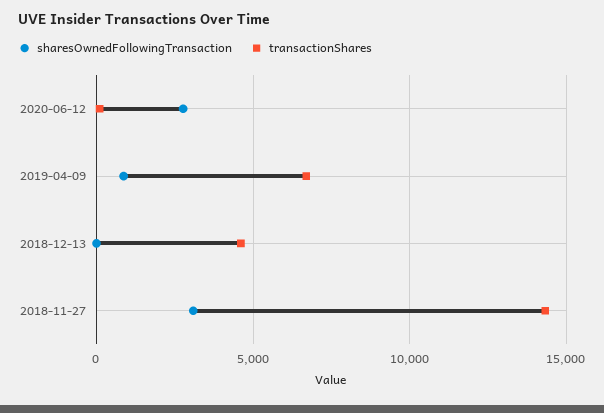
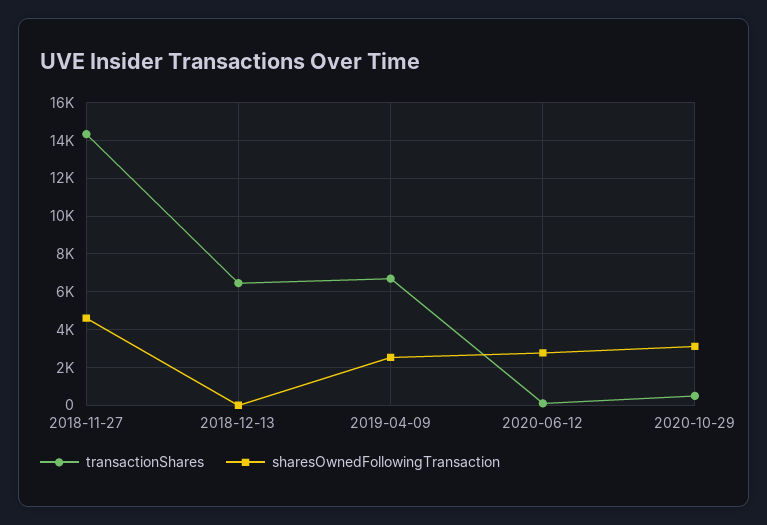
sharesOwnedFollowingTransaction, 2019-04-09: 1000 -> 2500
transactionShares, 2018-12-13: 4500 -> 6500
sharesOwnedFollowingTransaction, 2018-11-27: 3000 -> 4500
transactionShares, 2020-10-29: none -> 500
sharesOwnedFollowingTransaction, 2020-10-29: none -> 3000

